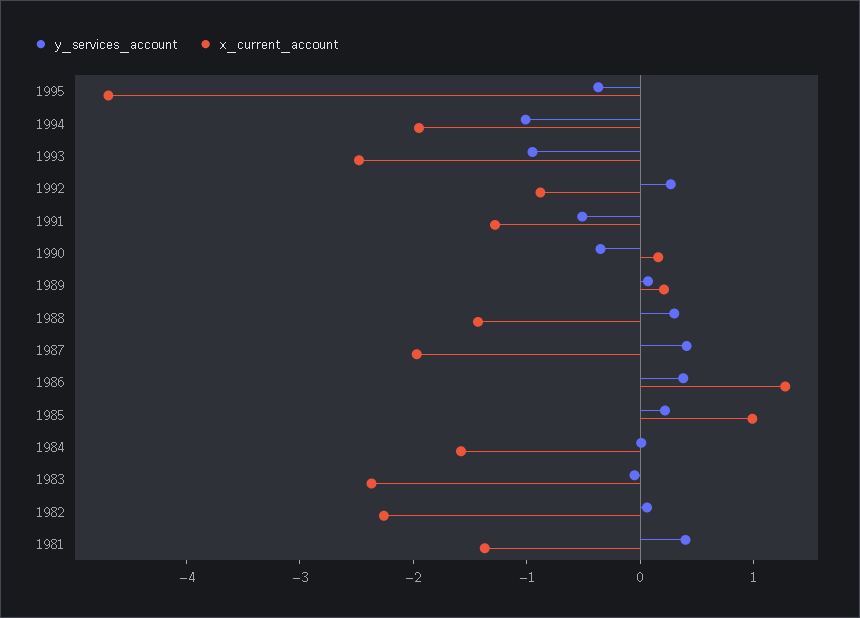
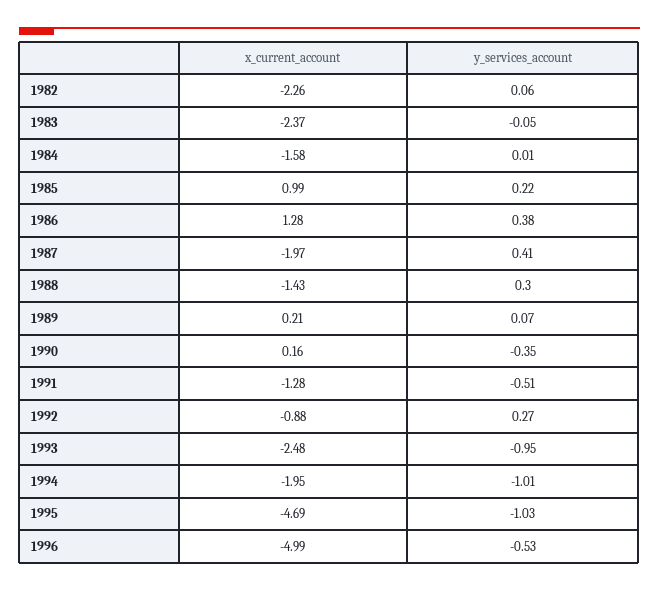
y_services_account, 1995: -0.4 -> -1.03
y_services_account, 1981: 0.4 -> none
x_current_account, 1981: -1.4 -> none
x_current_account, 1996: none -> -4.99
y_services_account, 1996: none -> -0.53

